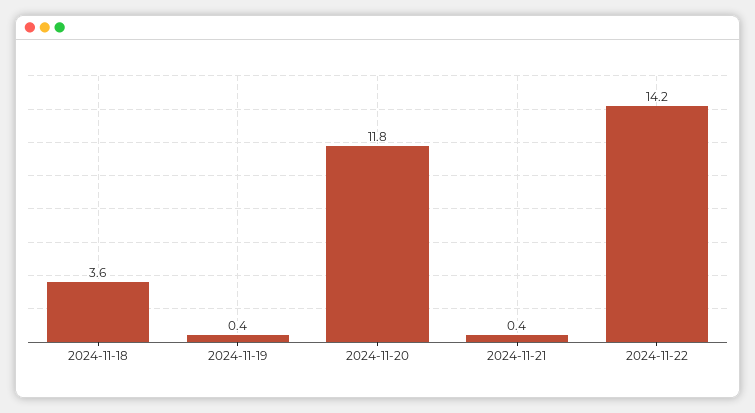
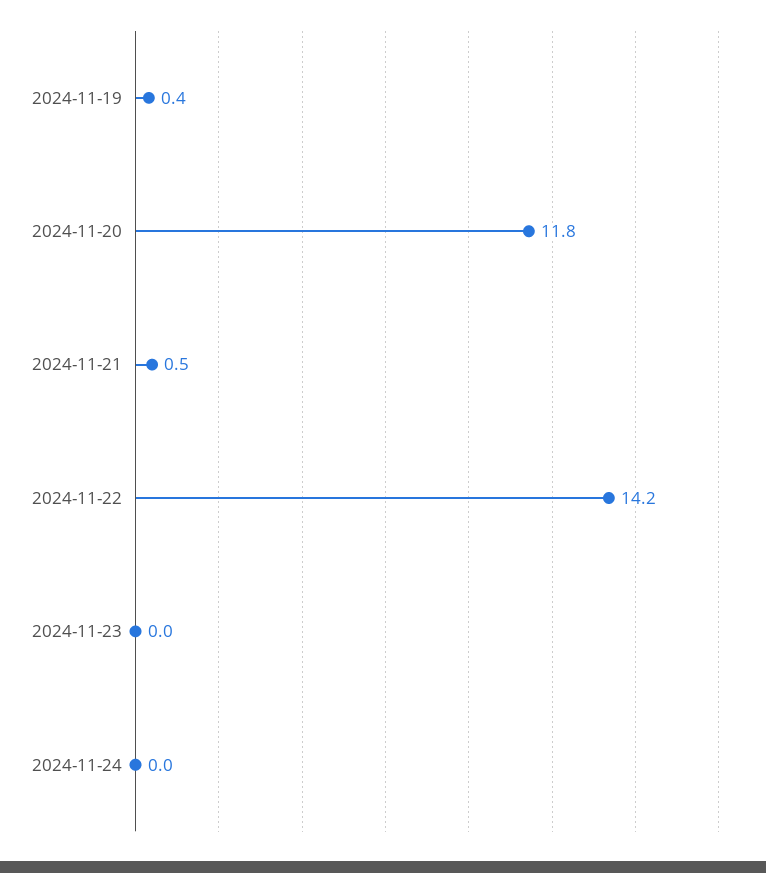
2024-11-18: 3.6 -> none
2024-11-21: 0.4 -> 0.5
2024-11-23: none -> 0
2024-11-24: none -> 0

